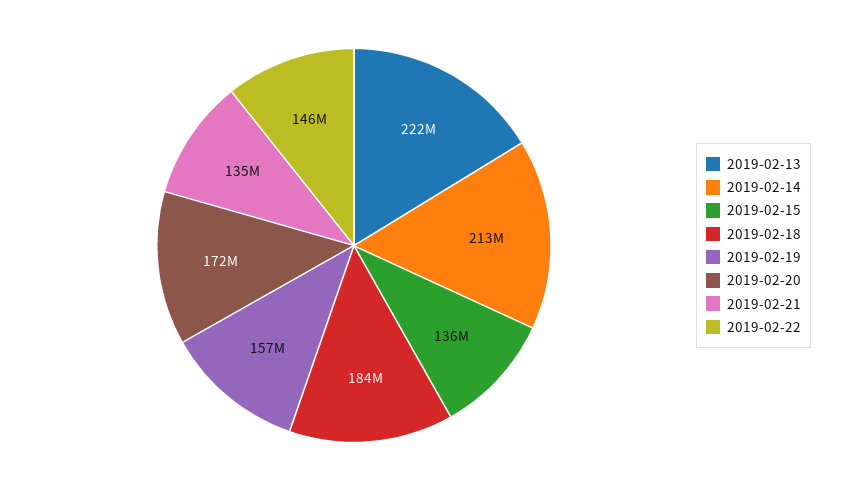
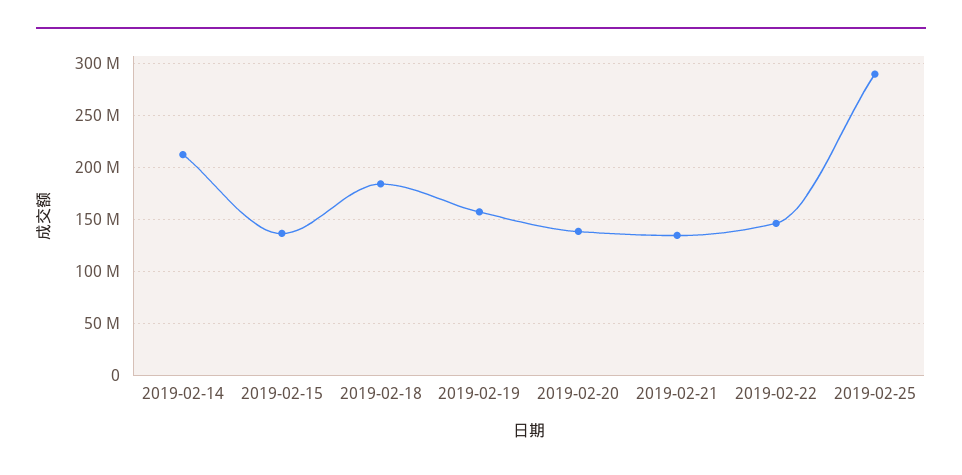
2019-02-13: 222000000 -> none
2019-02-20: 172000000 -> 140000000
2019-02-25: none -> 290000000

